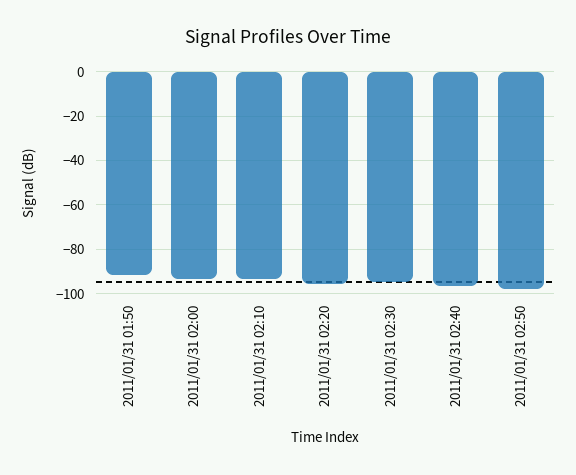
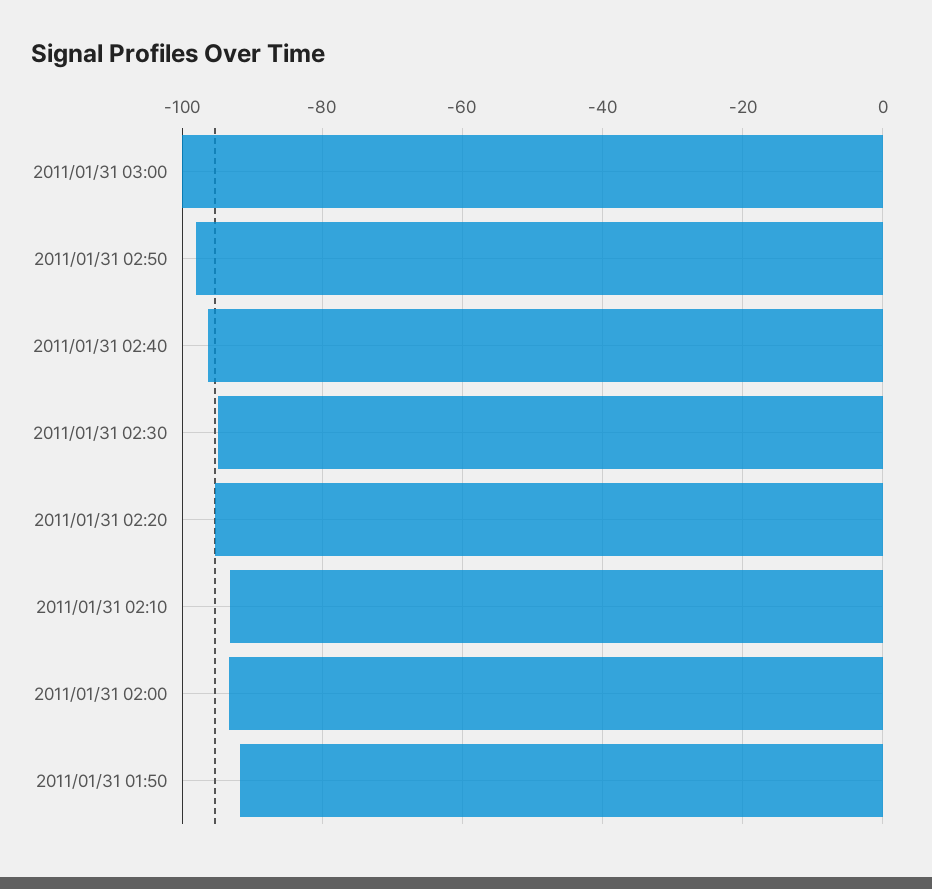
2011/01/31 03:00: none -> -100

